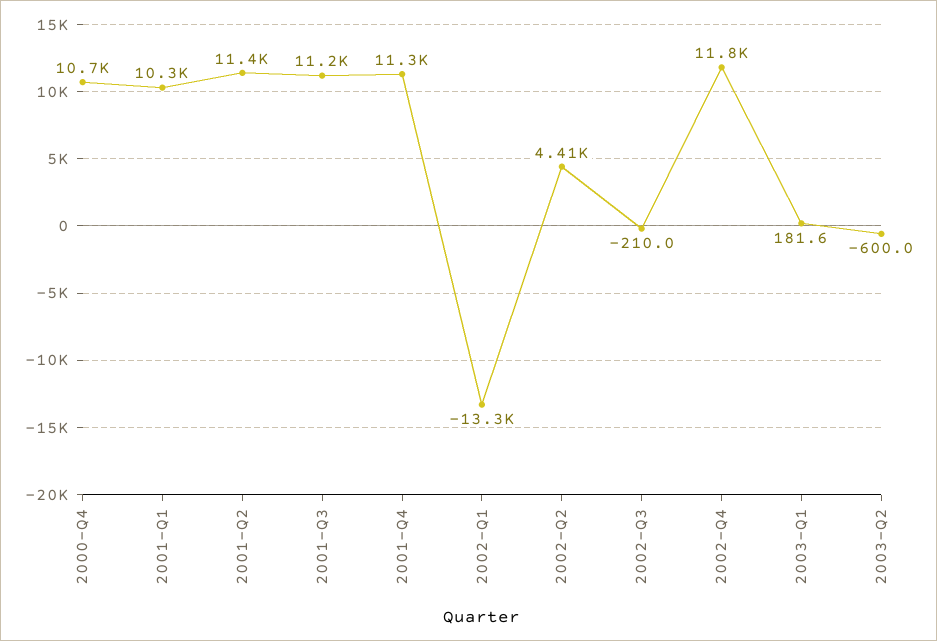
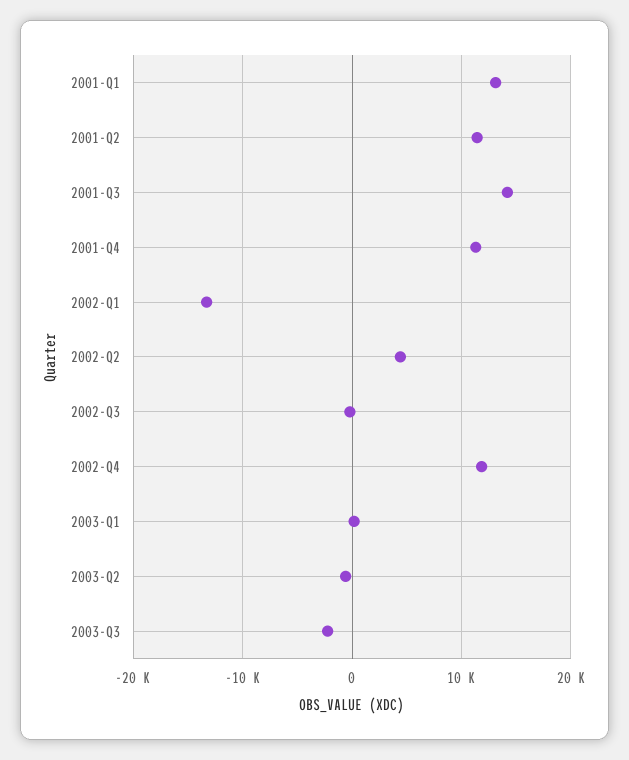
2000-Q4: 10700 -> none
2001-Q1: 10300 -> 13000
2001-Q3: 11200 -> 14000
2003-Q3: none -> -2000

